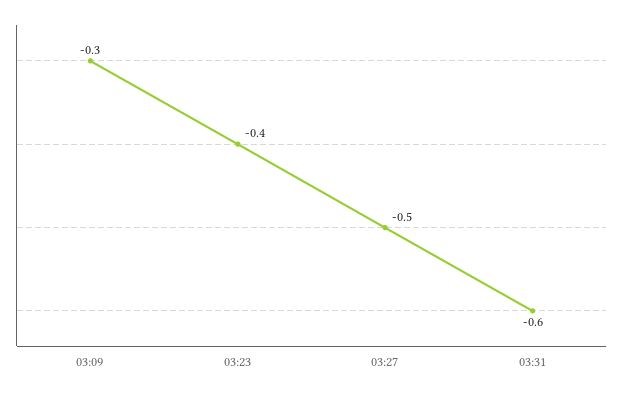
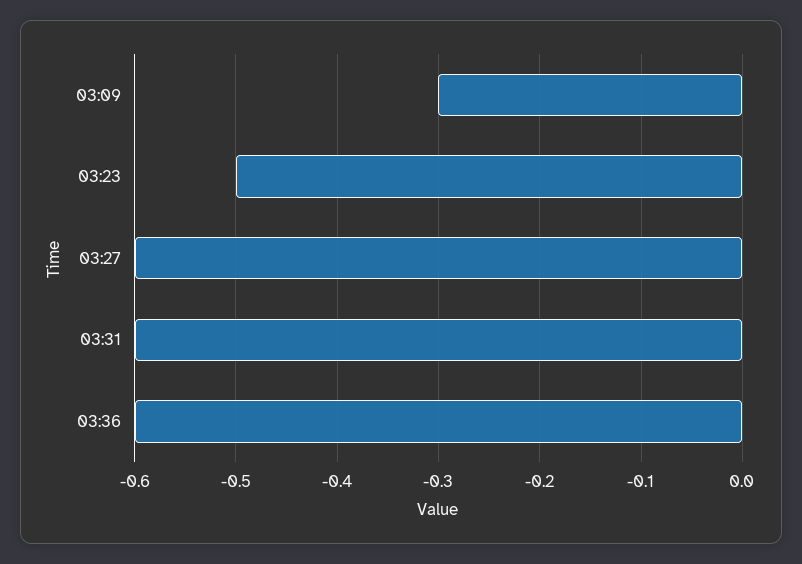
03:23: -0.4 -> -0.5
03:27: -0.5 -> -0.6
03:36: none -> -0.6

